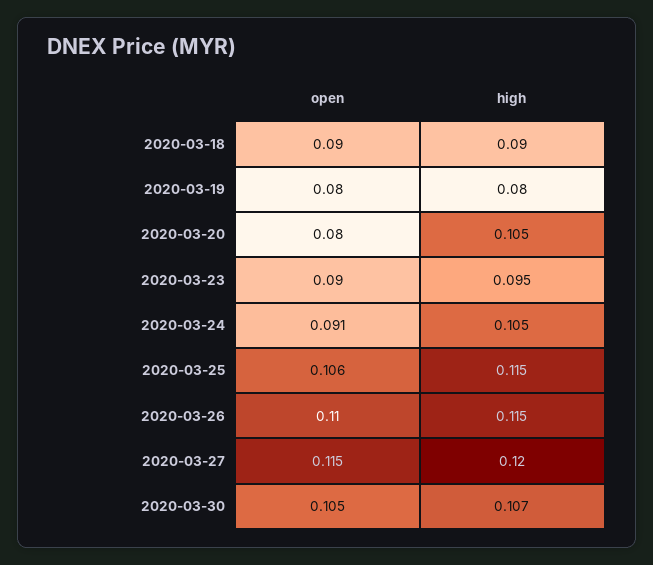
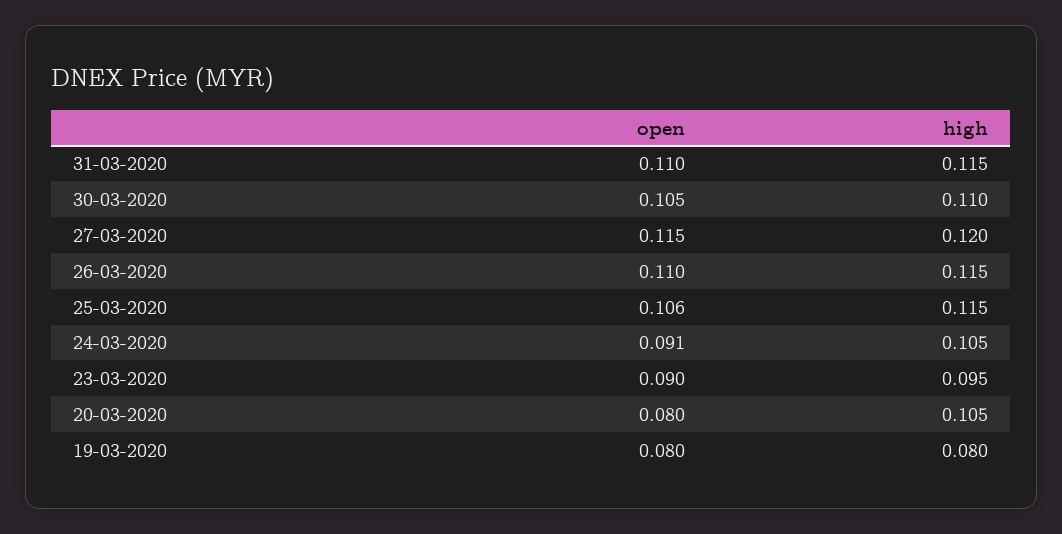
open, 2020-03-18: 0.09 -> none
high, 2020-03-18: 0.09 -> none
high, 2020-03-30: 0.107 -> 0.11
open, 31-03-2020: none -> 0.11
high, 31-03-2020: none -> 0.115

